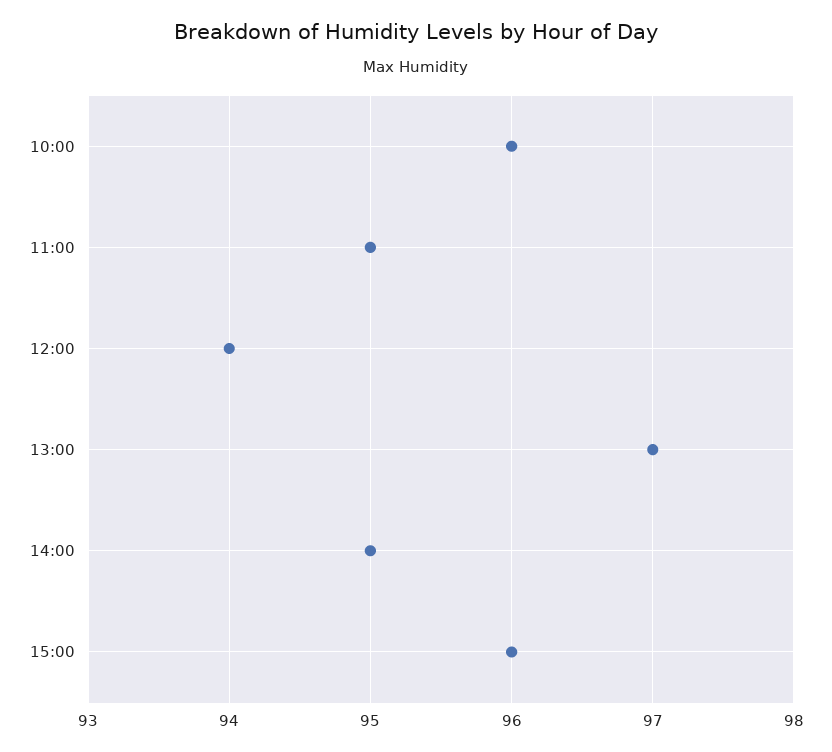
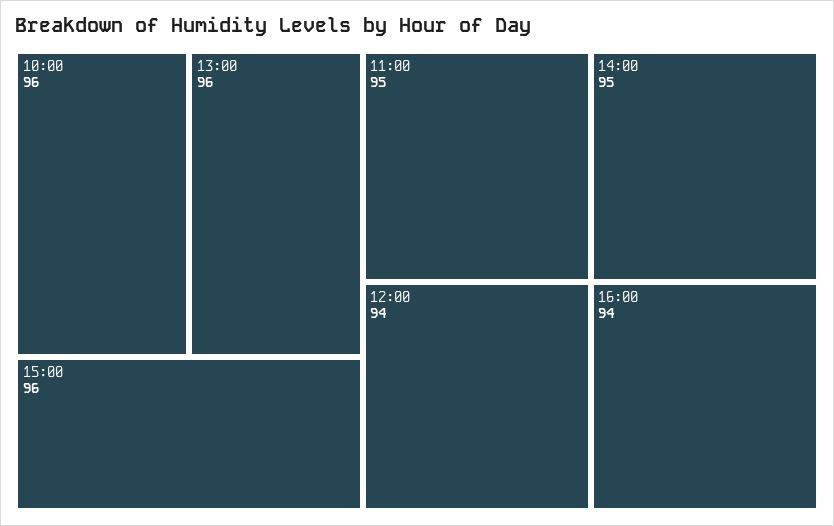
13:00: 97 -> 96
16:00: none -> 94

